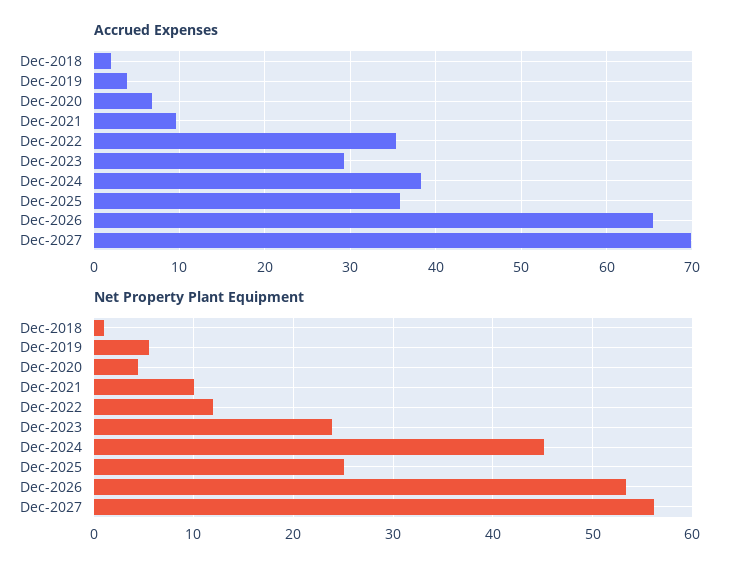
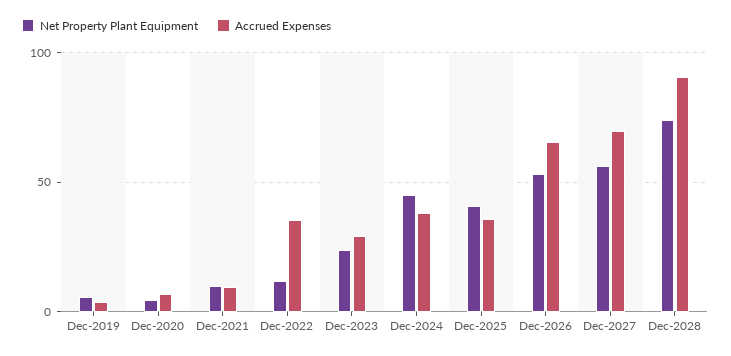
Accrued Expenses, Dec-2018: 2 -> none
Net Property Plant Equipment, Dec-2018: 1 -> none
Net Property Plant Equipment, Dec-2025: 25 -> 40
Net Property Plant Equipment, Dec-2028: none -> 75
Accrued Expenses, Dec-2028: none -> 90

